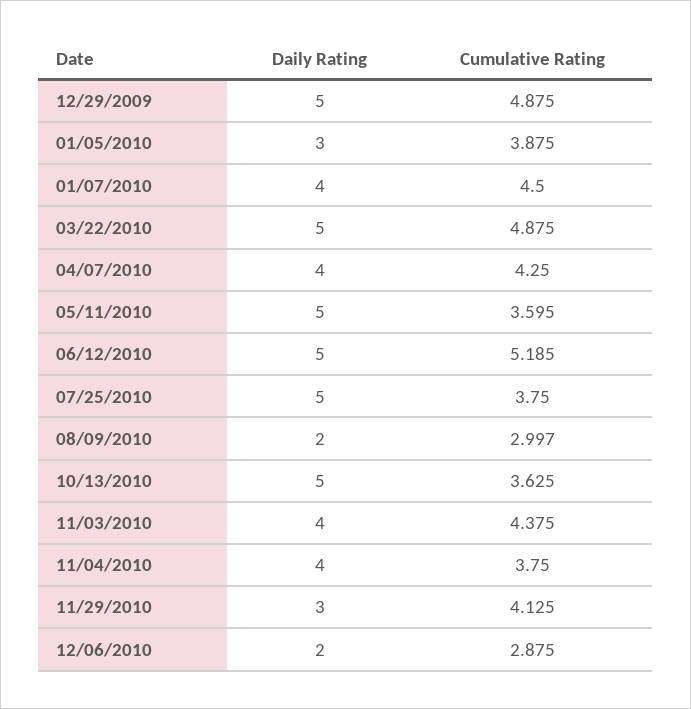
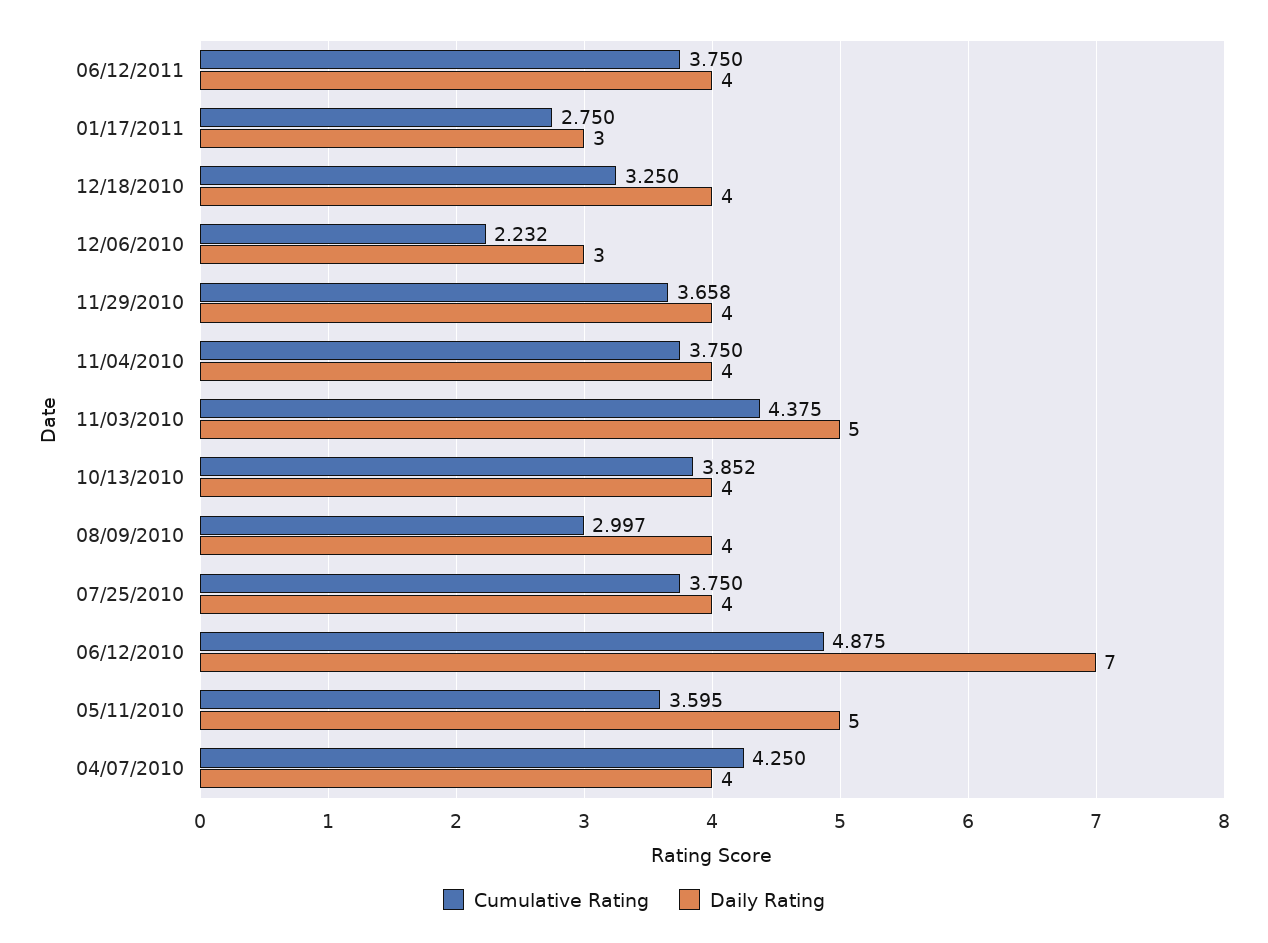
Daily Rating, 12/29/2009: 5 -> none
Cumulative Rating, 12/29/2009: 4.875 -> none
Daily Rating, 01/05/2010: 3 -> none
Cumulative Rating, 01/05/2010: 3.875 -> none
Daily Rating, 01/07/2010: 4 -> none
Cumulative Rating, 01/07/2010: 4.5 -> none
Daily Rating, 03/22/2010: 5 -> none
Cumulative Rating, 03/22/2010: 4.875 -> none
Daily Rating, 06/12/2010: 5 -> 7
Cumulative Rating, 06/12/2010: 5.185 -> 4.875
Daily Rating, 07/25/2010: 5 -> 4
Daily Rating, 08/09/2010: 2 -> 4
Daily Rating, 10/13/2010: 5 -> 4
Cumulative Rating, 10/13/2010: 3.625 -> 3.852
Daily Rating, 11/03/2010: 4 -> 5
Daily Rating, 11/29/2010: 3 -> 4
Cumulative Rating, 11/29/2010: 4.125 -> 3.658
Daily Rating, 12/06/2010: 2 -> 3
Cumulative Rating, 12/06/2010: 2.875 -> 2.232
Cumulative Rating, 06/12/2011: none -> 3.75
Daily Rating, 06/12/2011: none -> 4
Cumulative Rating, 01/17/2011: none -> 2.75
Daily Rating, 01/17/2011: none -> 3
Cumulative Rating, 12/18/2010: none -> 3.25
Daily Rating, 12/18/2010: none -> 4

